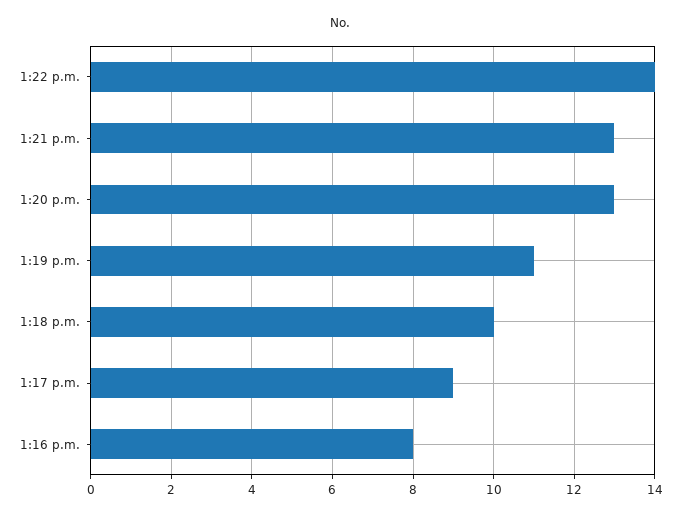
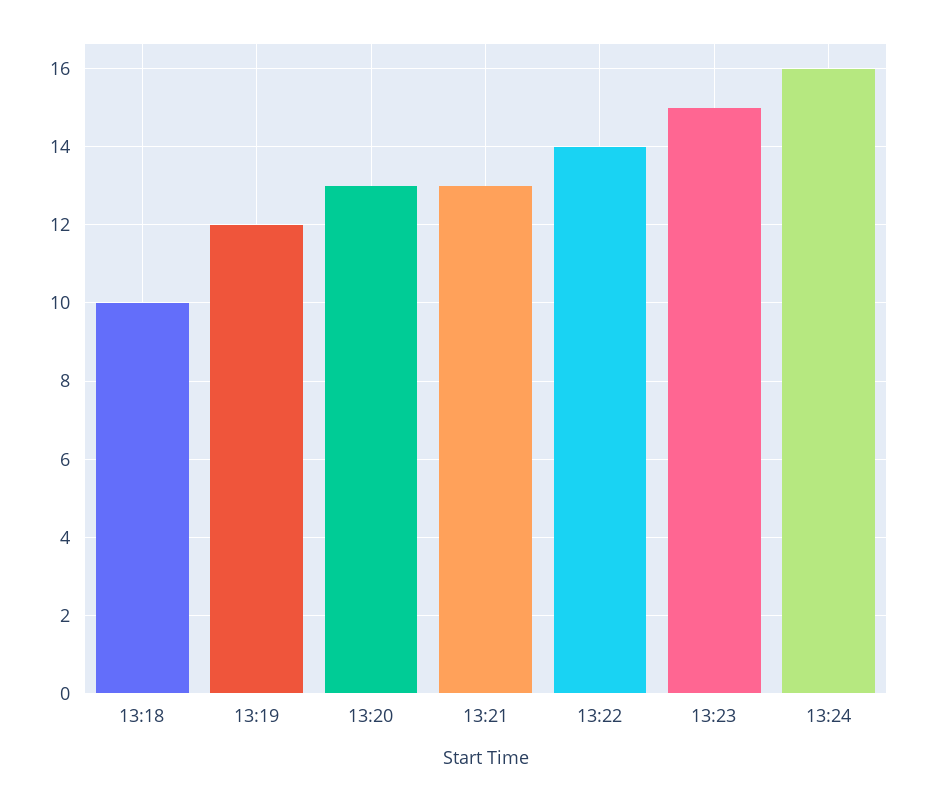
1:19 p.m.: 11 -> 12
1:17 p.m.: 9 -> none
1:16 p.m.: 8 -> none
13:23: none -> 15
13:24: none -> 16

